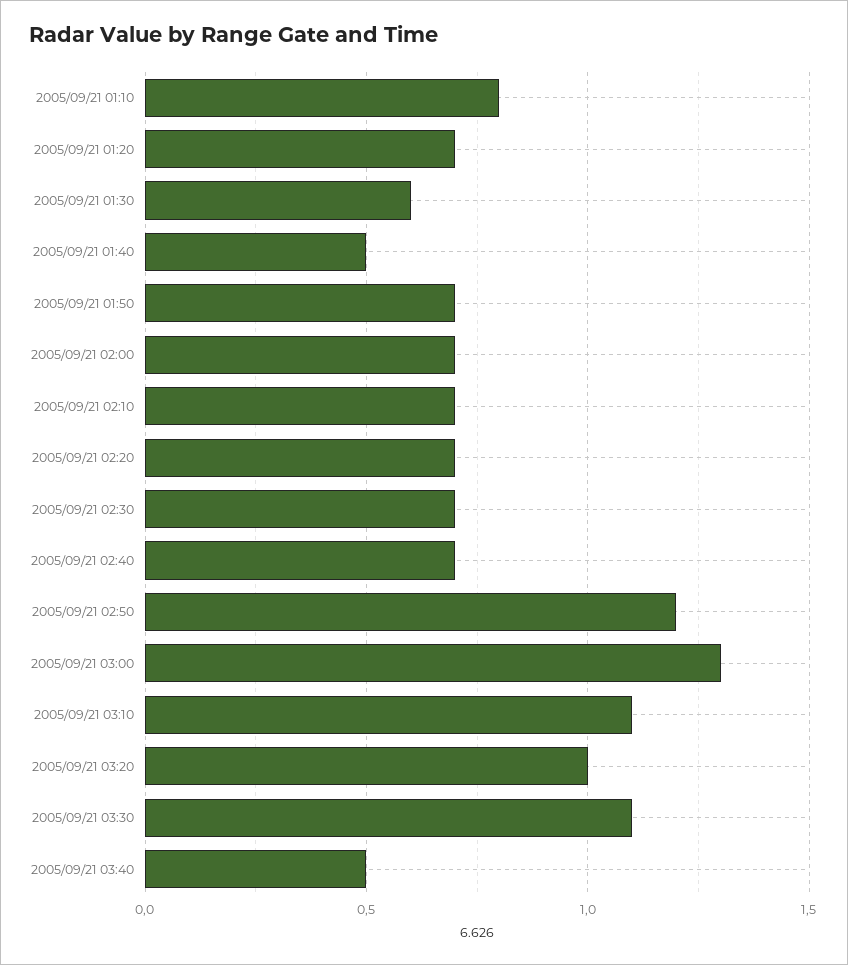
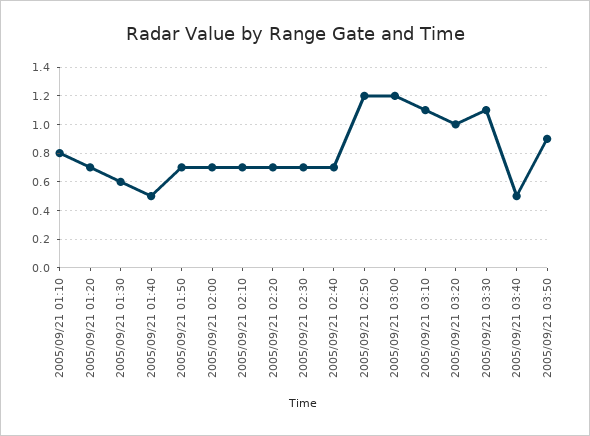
2005/09/21 03:00: 1.3 -> 1.2
2005/09/21 03:50: none -> 0.9

